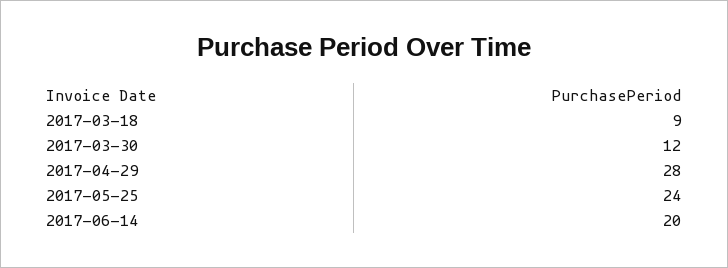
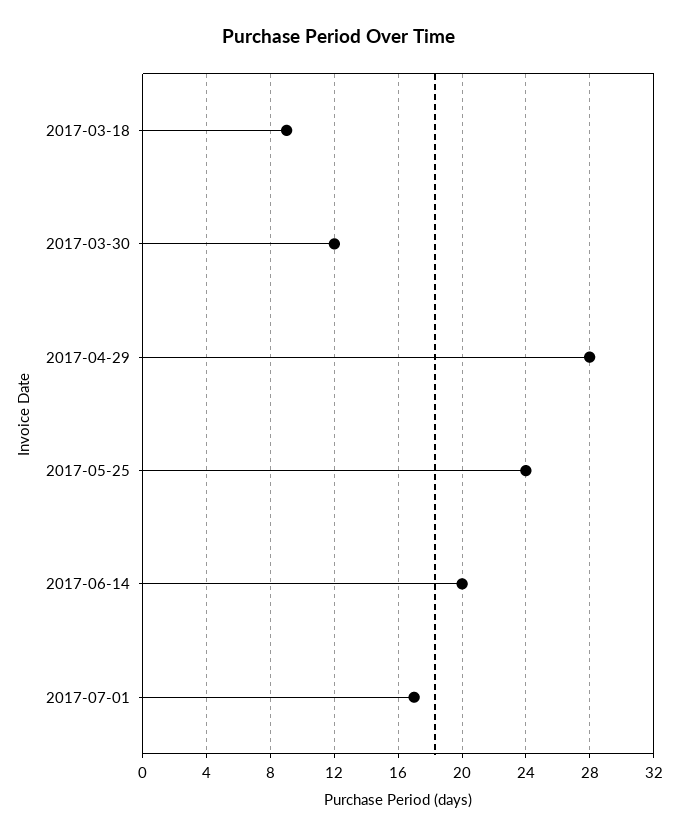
2017-07-01: none -> 17

